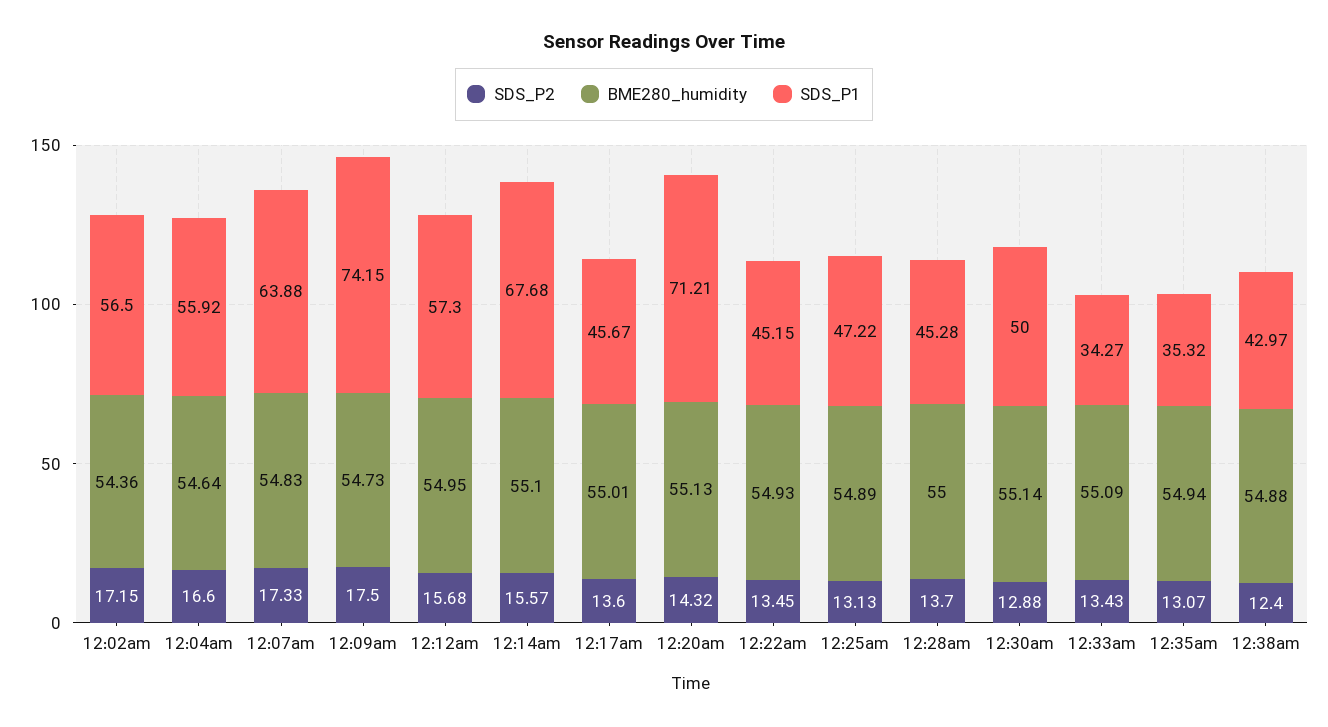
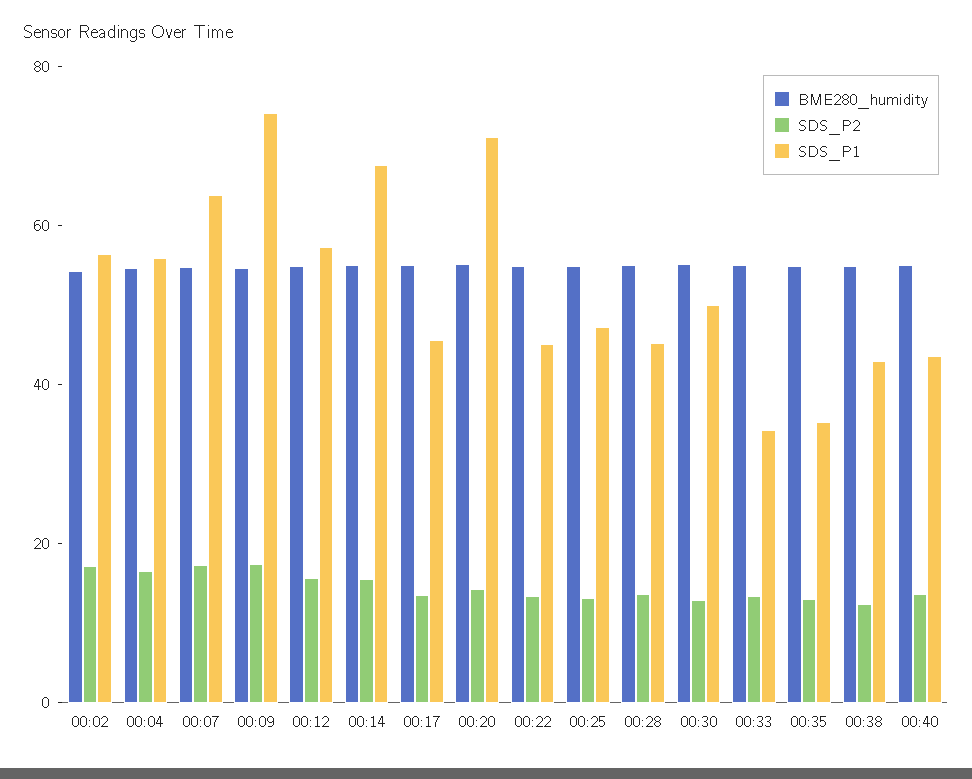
BME280_humidity, 00:40: none -> 55
SDS_P2, 00:40: none -> 15
SDS_P1, 00:40: none -> 45

